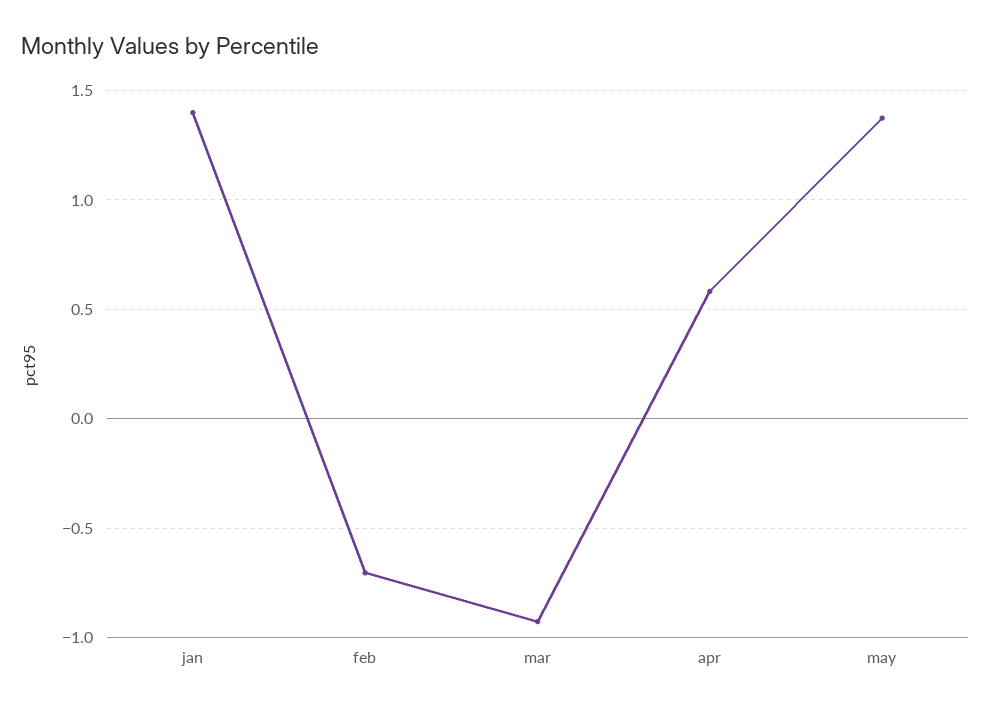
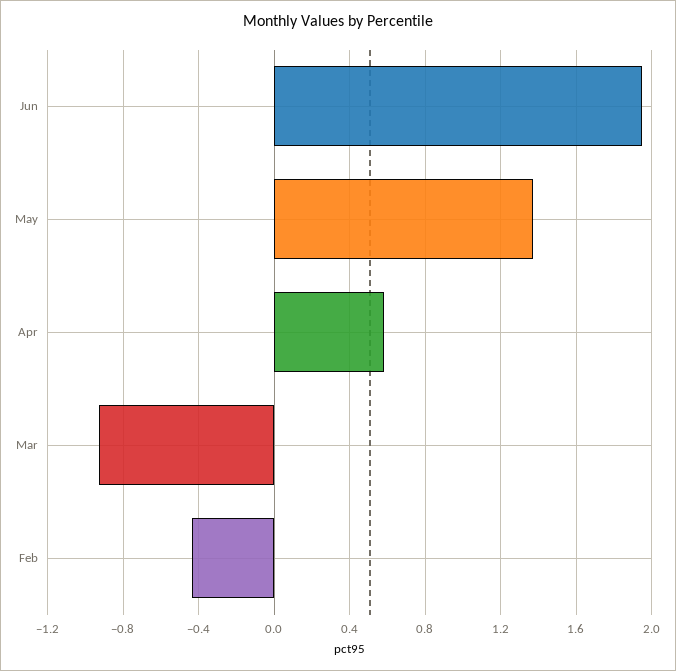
jan: 1.4 -> none
feb: -0.7 -> -0.45
Jun: none -> 1.95

